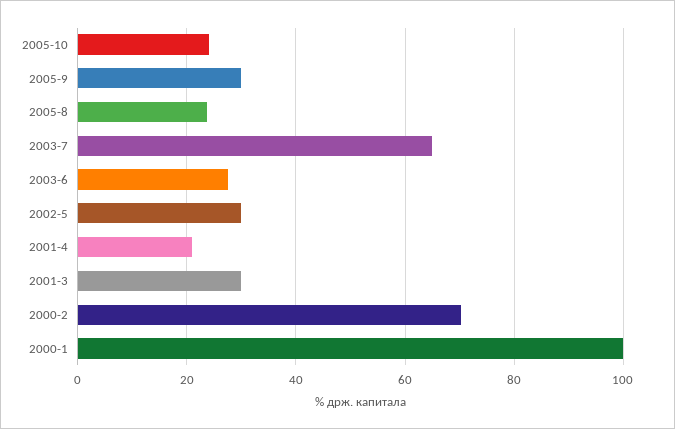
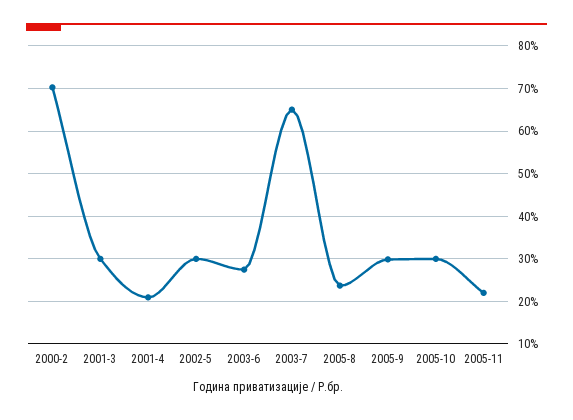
2005-10: 24 -> 30
2000-1: 100 -> none
2005-11: none -> 22

